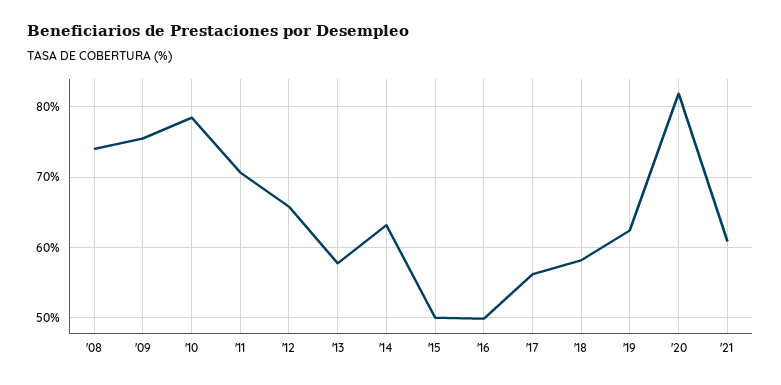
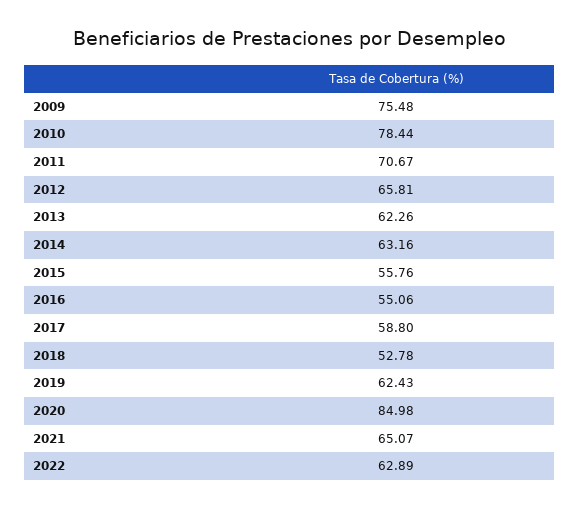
'08: 74 -> none
'13: 58 -> 62.26
'15: 50 -> 55.76
'16: 50 -> 55.06
'17: 56 -> 58.8
'18: 58 -> 52.78
'20: 82 -> 84.98
'21: 61 -> 65.07
2022: none -> 62.89

